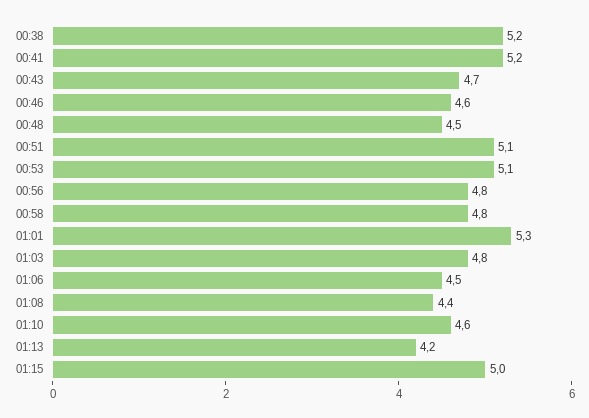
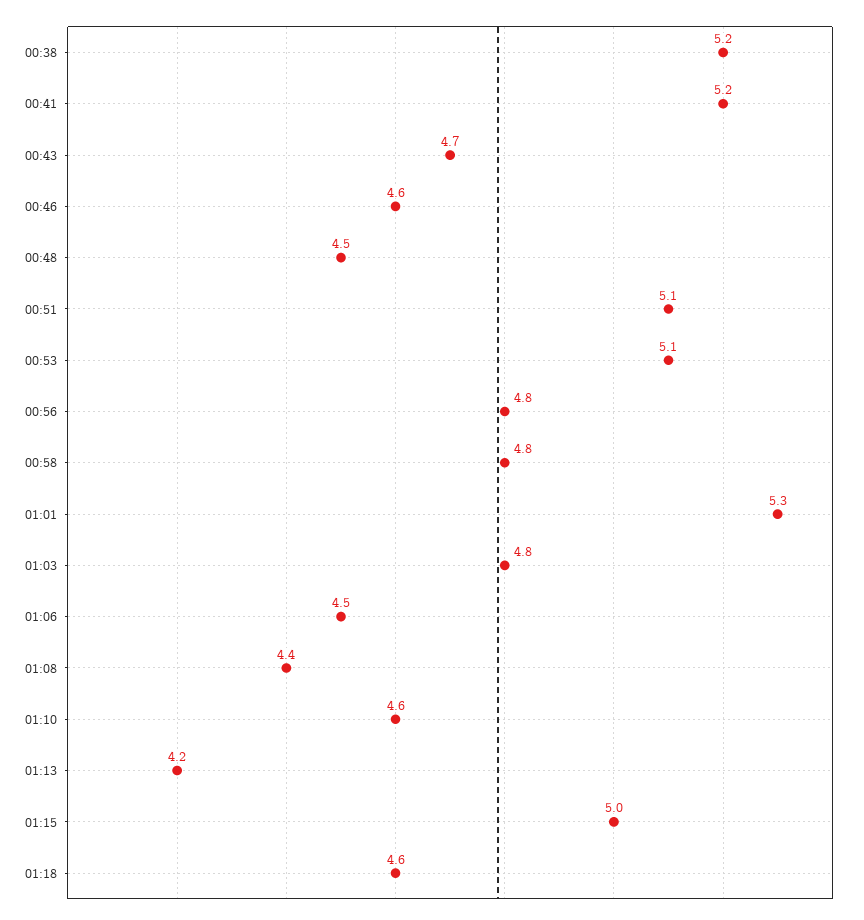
01:18: none -> 4.6

